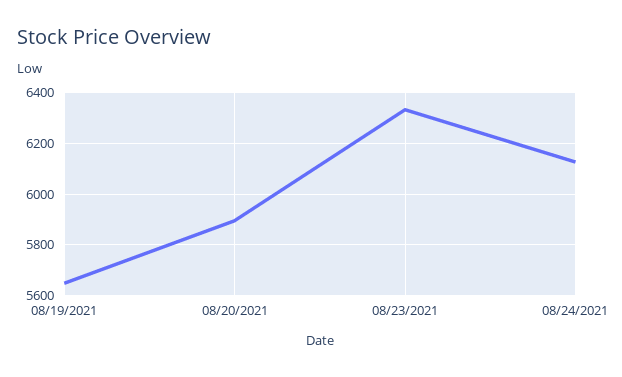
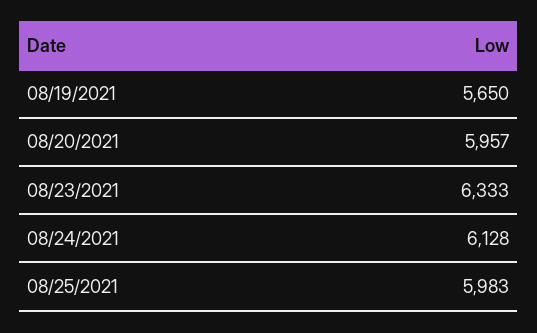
08/20/2021: 5900 -> 5957
08/25/2021: none -> 5983

